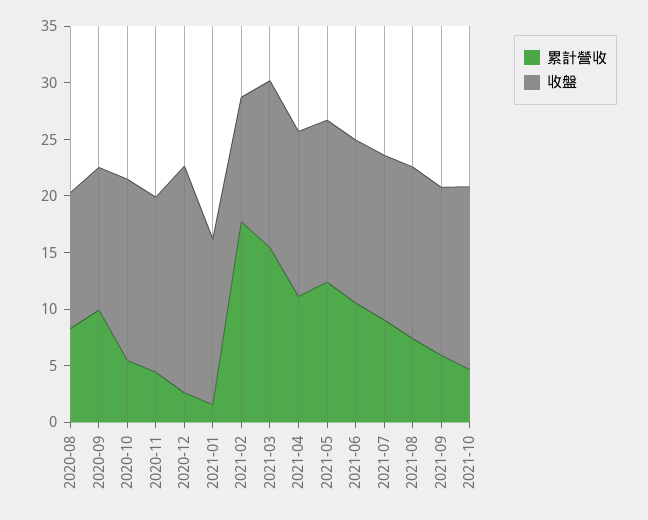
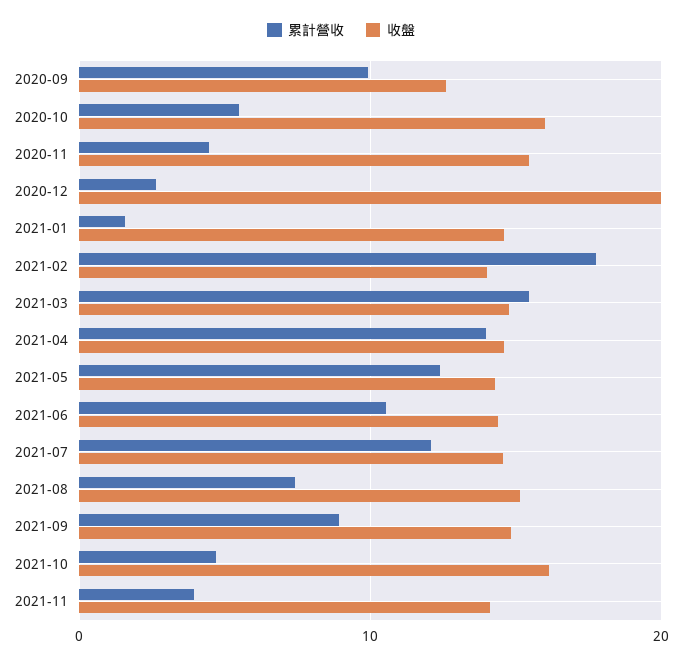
累計營收, 2020-08: 8 -> none
收盤, 2020-08: 12 -> none
收盤, 2021-02: 11 -> 14
累計營收, 2021-04: 11 -> 14
累計營收, 2021-07: 9 -> 12
累計營收, 2021-09: 6 -> 9
累計營收, 2021-11: none -> 4
收盤, 2021-11: none -> 14

